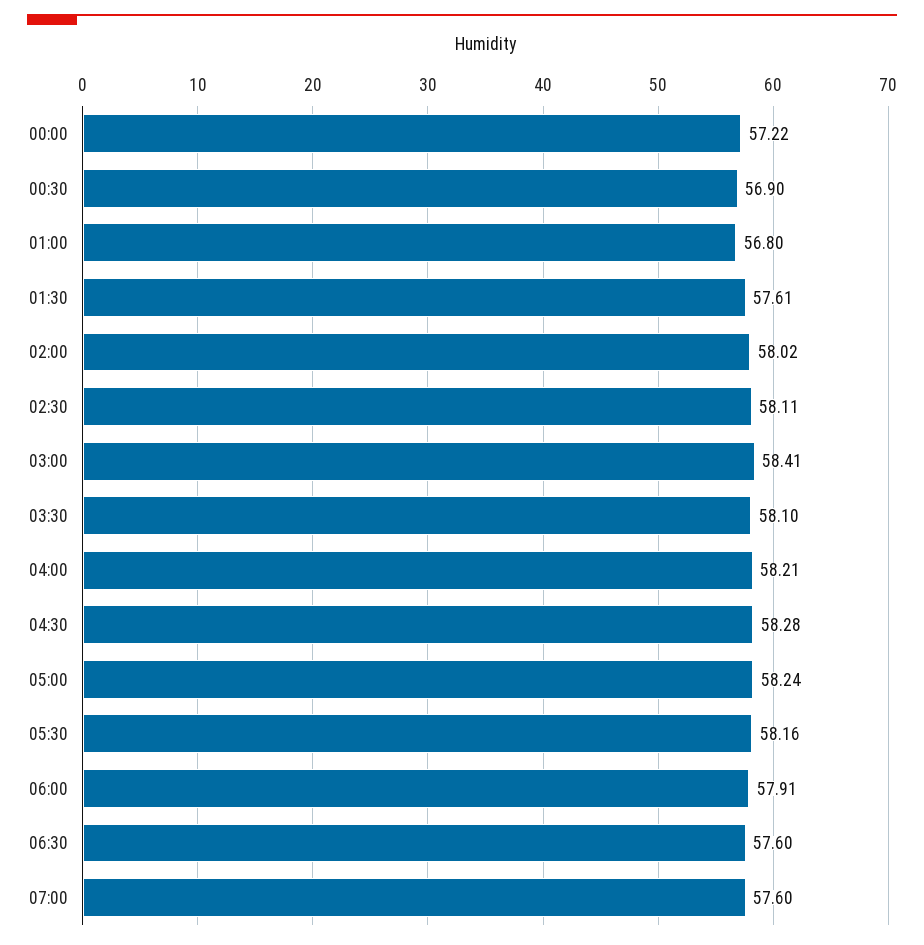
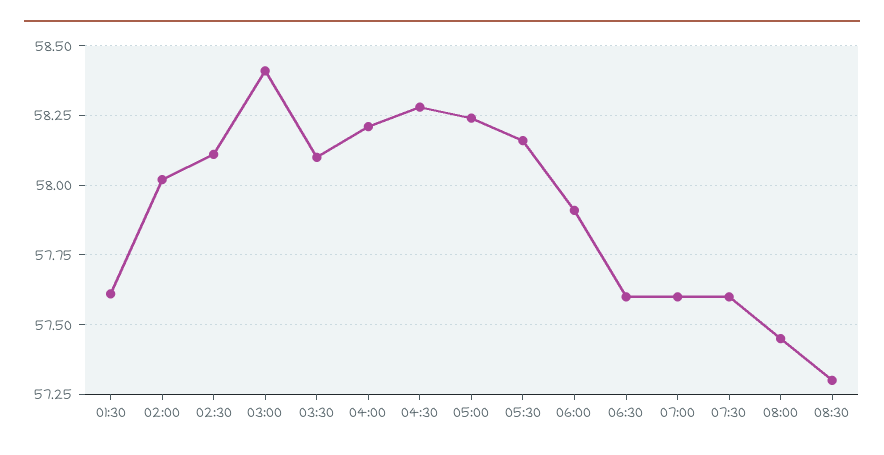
00:00: 57.22 -> none
00:30: 56.9 -> none
01:00: 56.8 -> none
07:30: none -> 57.6
08:00: none -> 57.45
08:30: none -> 57.3

